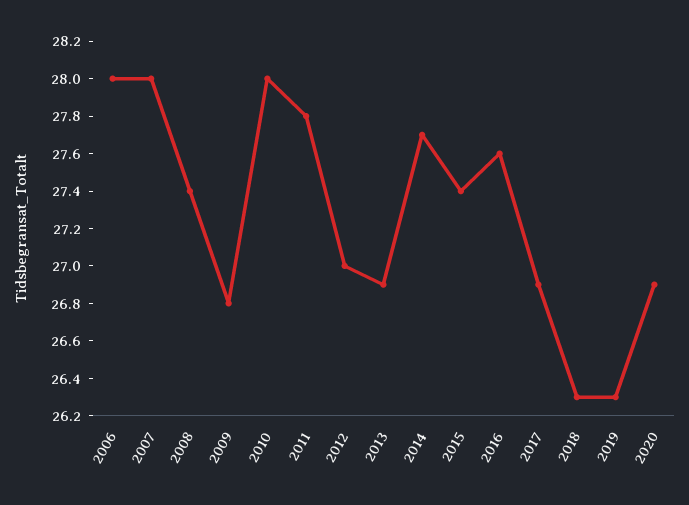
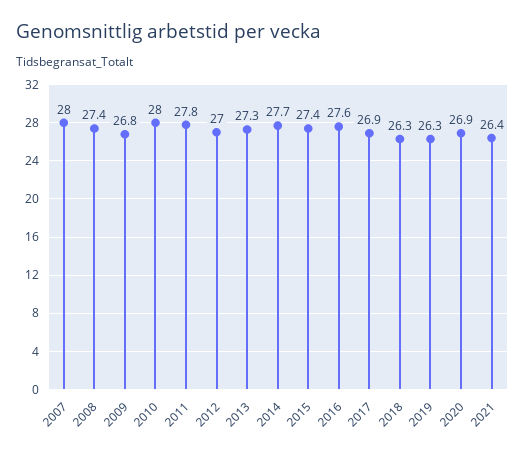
2006: 28 -> none
2013: 26.9 -> 27.3
2021: none -> 26.4

